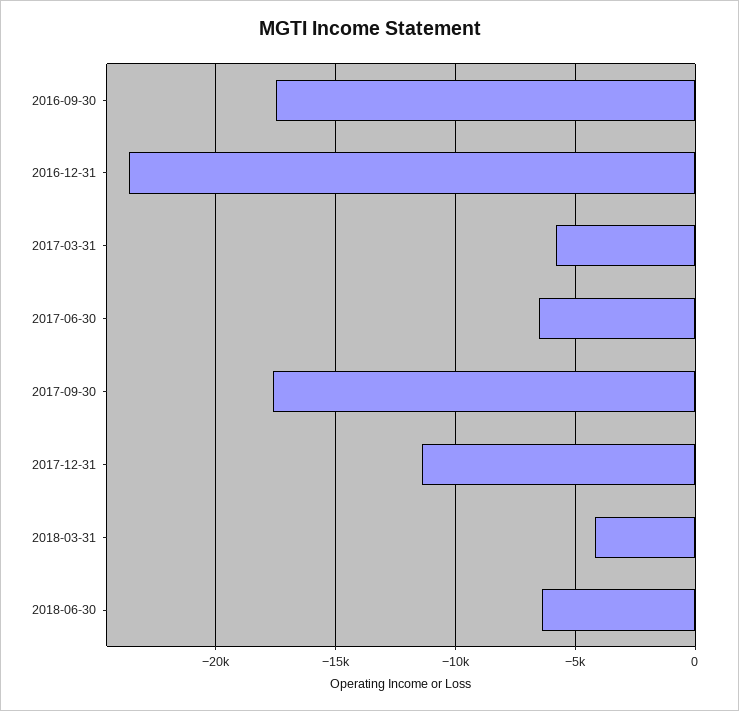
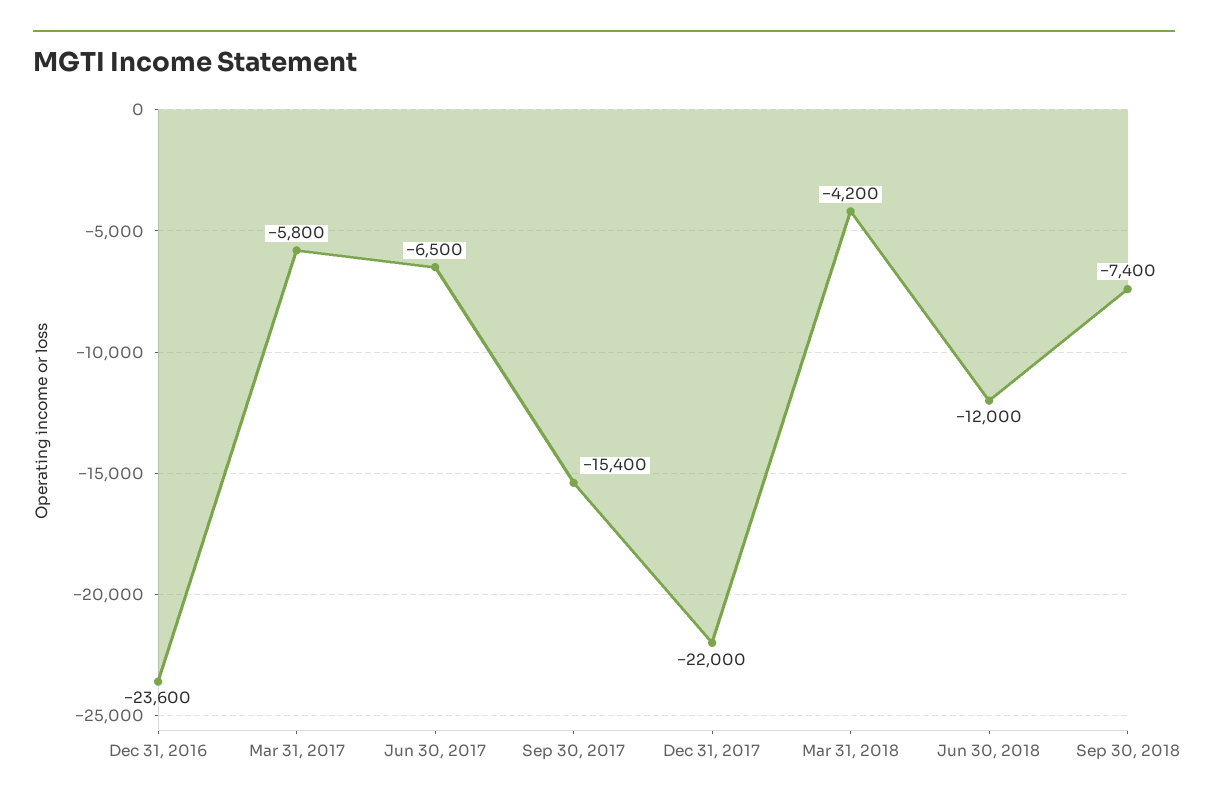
2016-09-30: -17500 -> none
2017-09-30: -17500 -> -15400
2017-12-31: -11500 -> -22000
2018-06-30: -6500 -> -12000
Sep 30, 2018: none -> -7400

